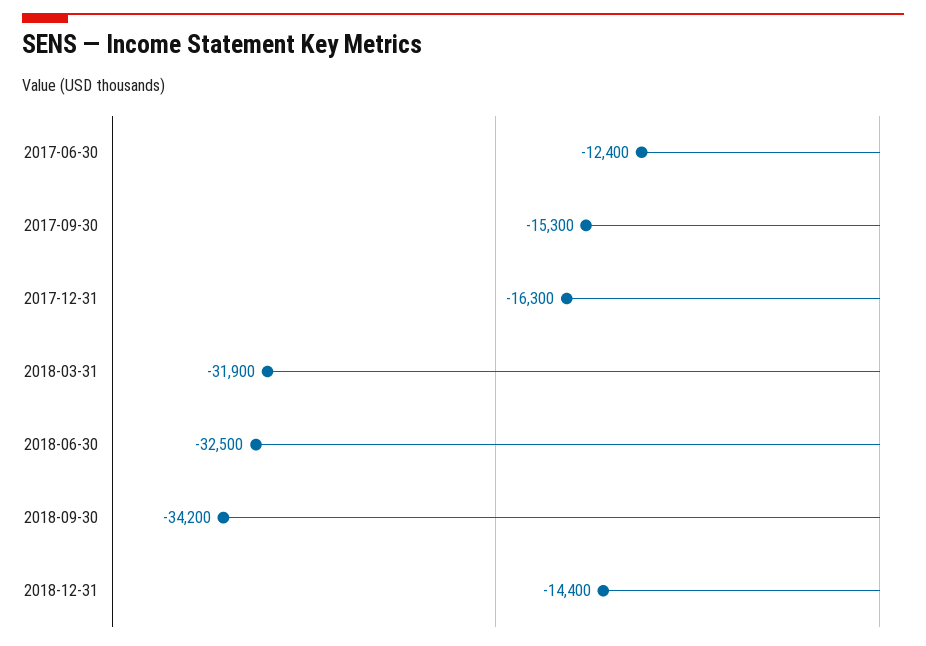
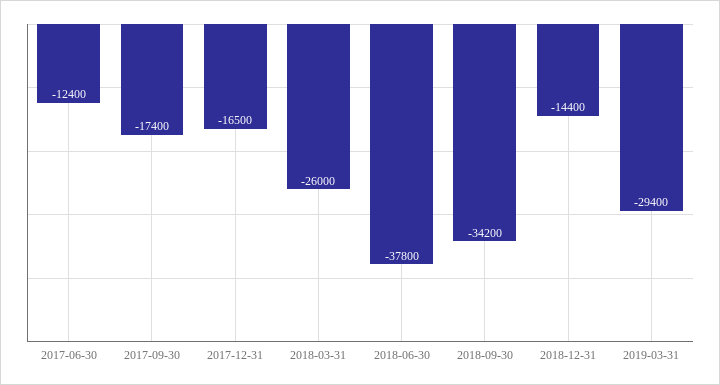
2017-09-30: -15300 -> -17400
2017-12-31: -16300 -> -16500
2018-03-31: -31900 -> -26000
2018-06-30: -32500 -> -37800
2019-03-31: none -> -29400

